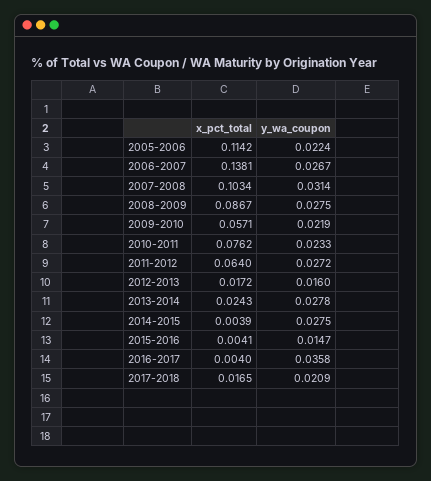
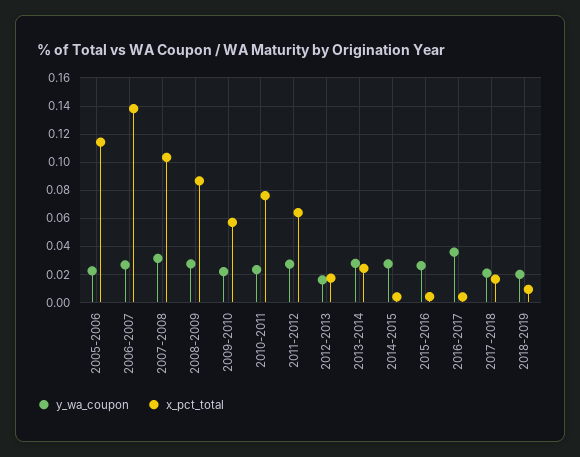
y_wa_coupon, 2015-2016: 0.0147 -> 0.025
y_wa_coupon, 2018-2019: none -> 0.02
x_pct_total, 2018-2019: none -> 0.01

